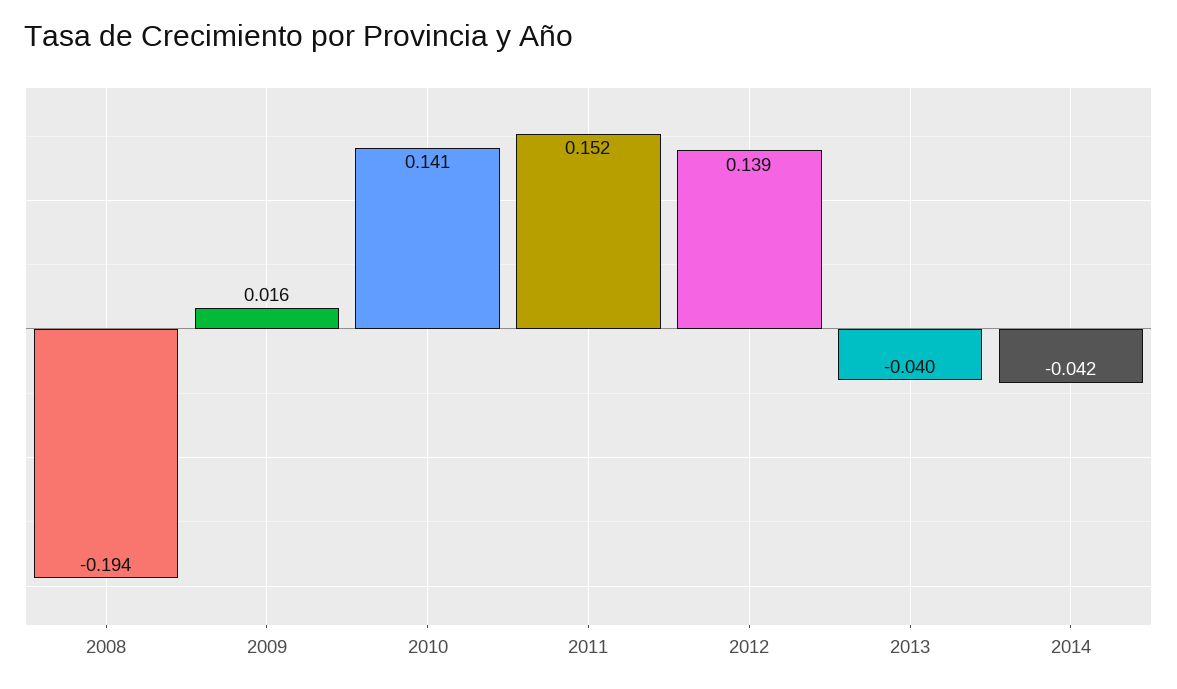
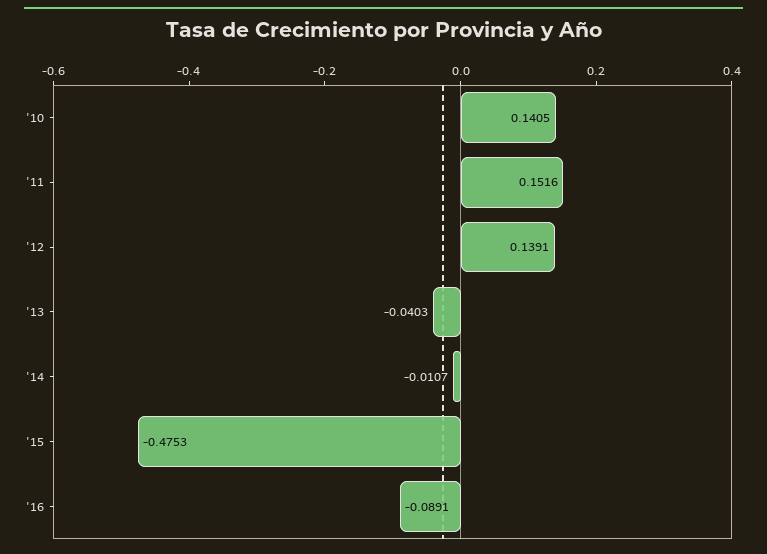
2008: -0.194 -> none
2009: 0.016 -> none
2014: -0.042 -> -0.0107
'15: none -> -0.4753
'16: none -> -0.0891

